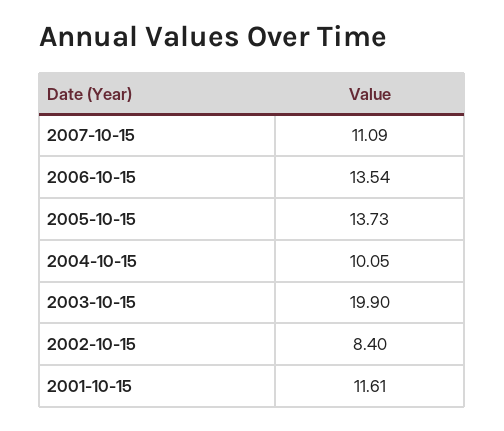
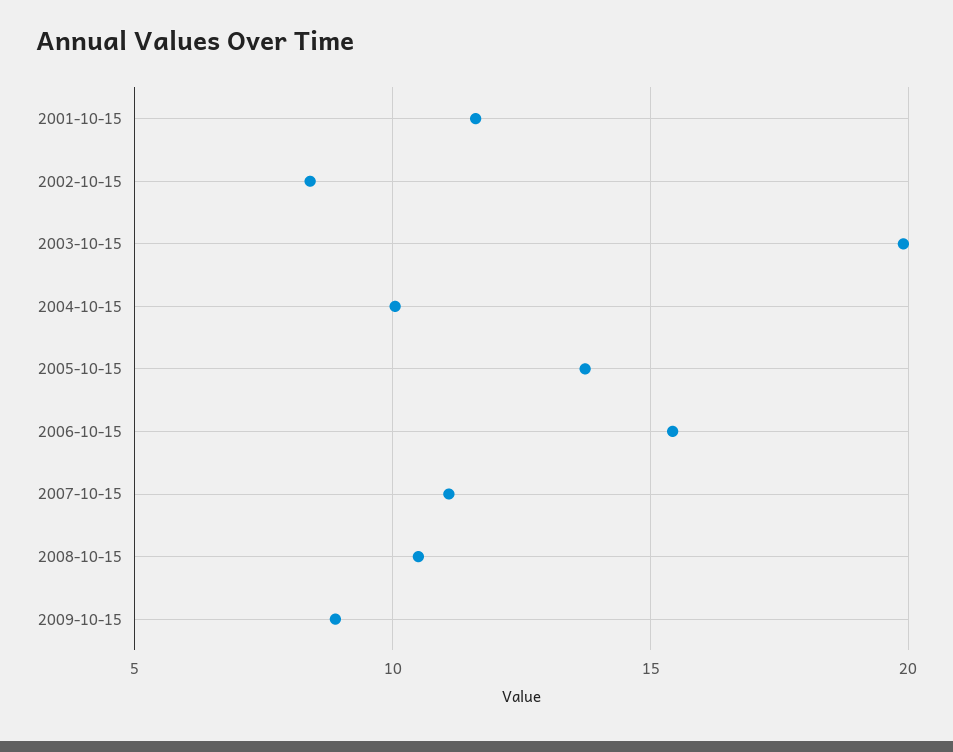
2006-10-15: 13.54 -> 15.5
2008-10-15: none -> 10.5
2009-10-15: none -> 9

